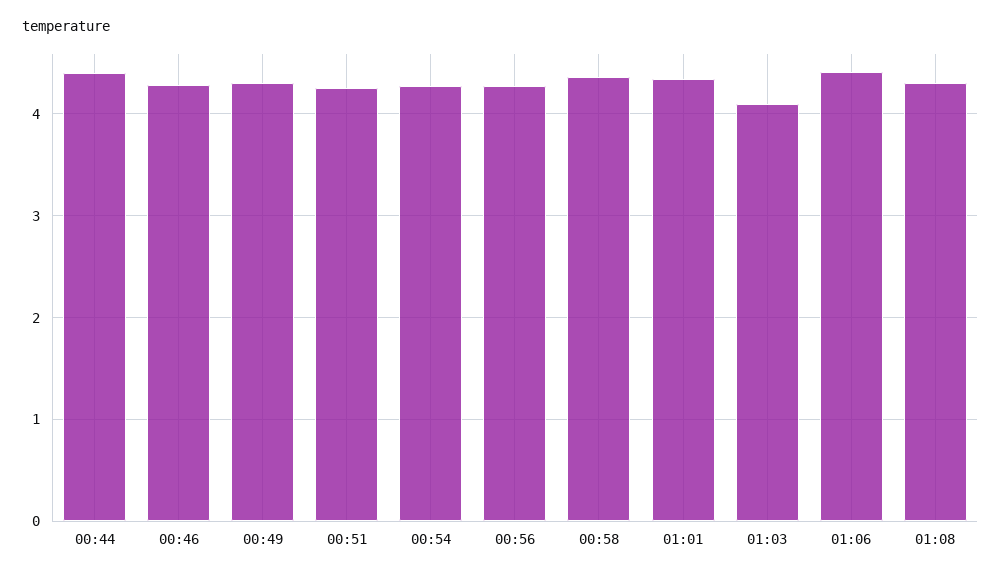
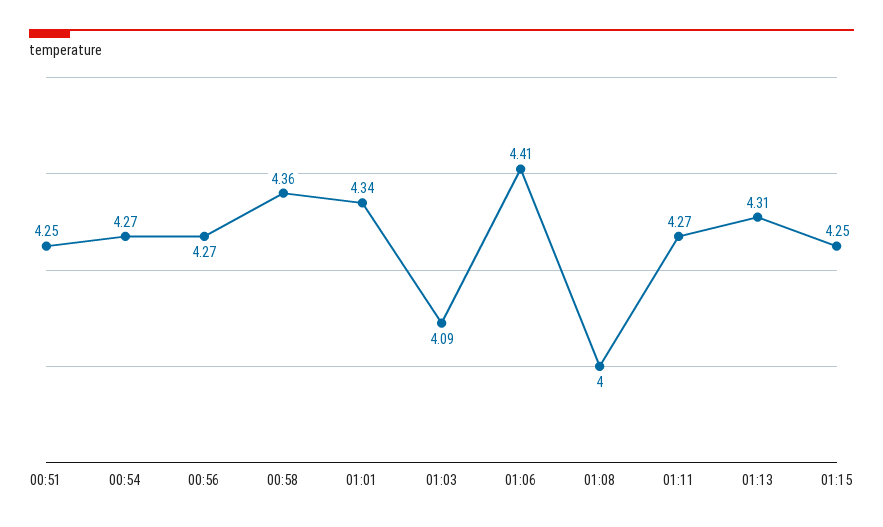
00:44: 4.4 -> none
00:46: 4.3 -> none
00:49: 4.3 -> none
01:08: 4.3 -> 4
01:11: none -> 4.27
01:13: none -> 4.31
01:15: none -> 4.25

